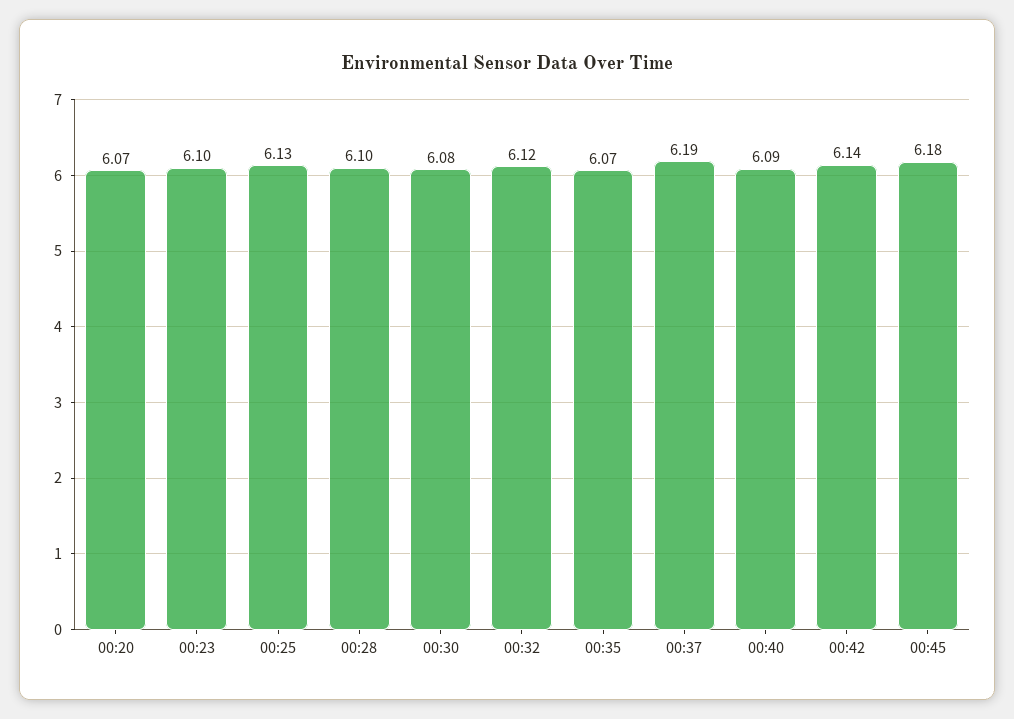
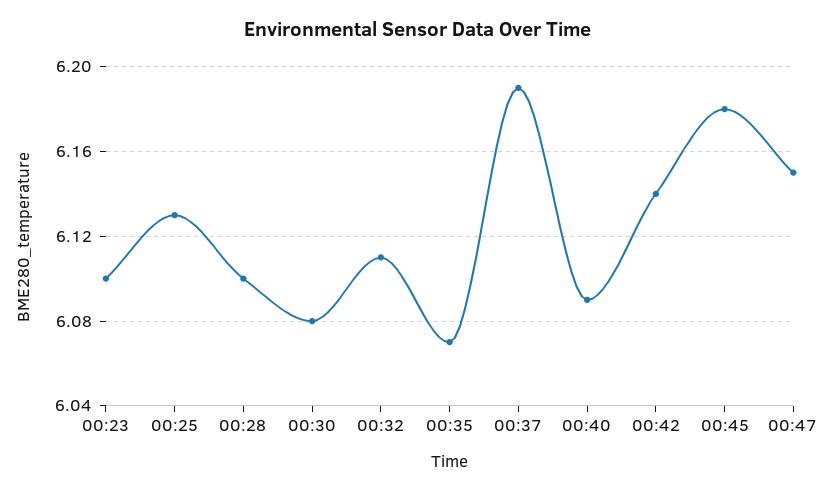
00:20: 6.07 -> none
00:32: 6.12 -> 6.11
00:47: none -> 6.15

